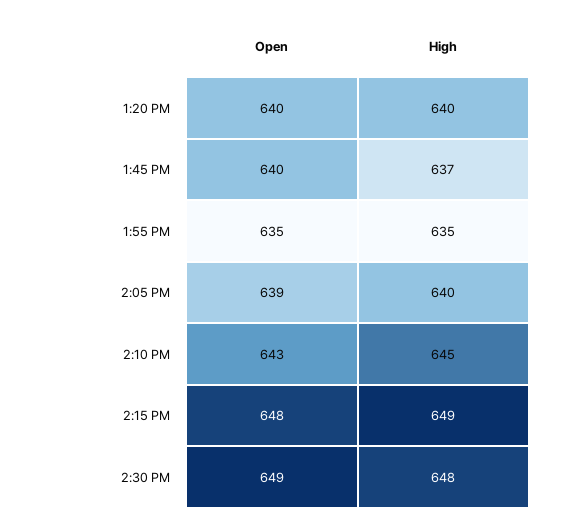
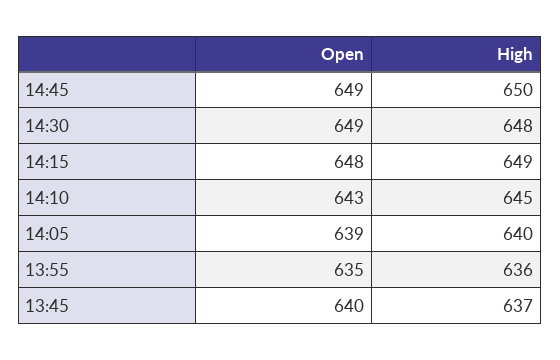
Open, 1:20 PM: 640 -> none
High, 1:20 PM: 640 -> none
High, 1:55 PM: 635 -> 636
Open, 14:45: none -> 649
High, 14:45: none -> 650

